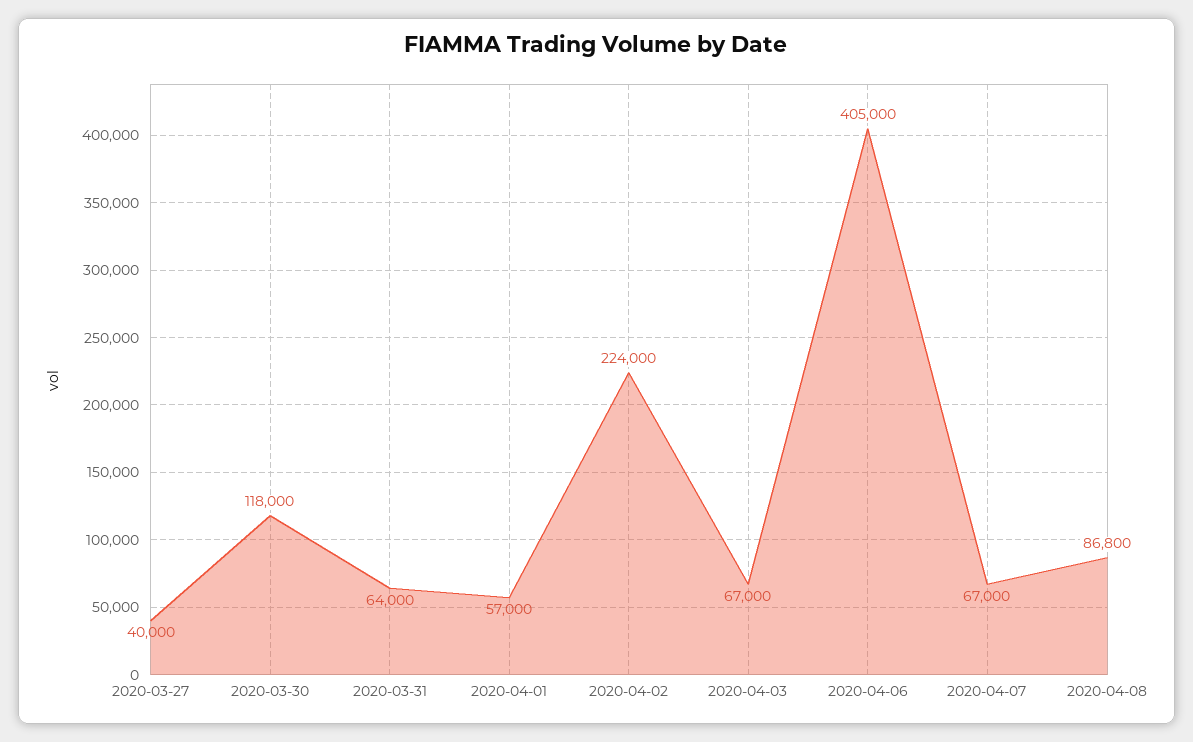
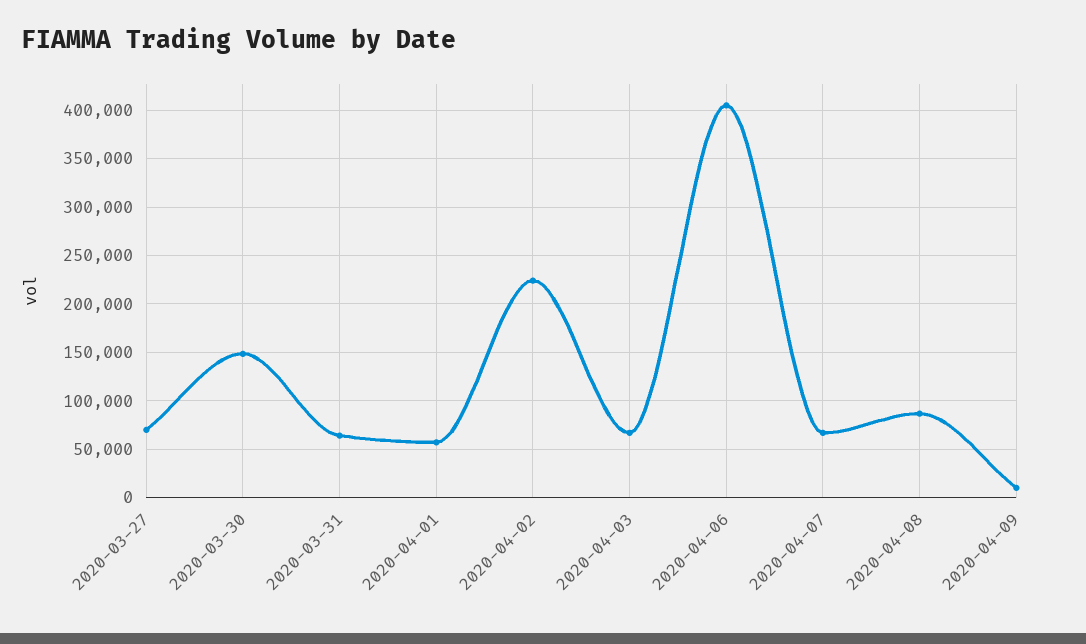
2020-03-27: 40000 -> 70000
2020-03-30: 118000 -> 150000
2020-04-09: none -> 10000

